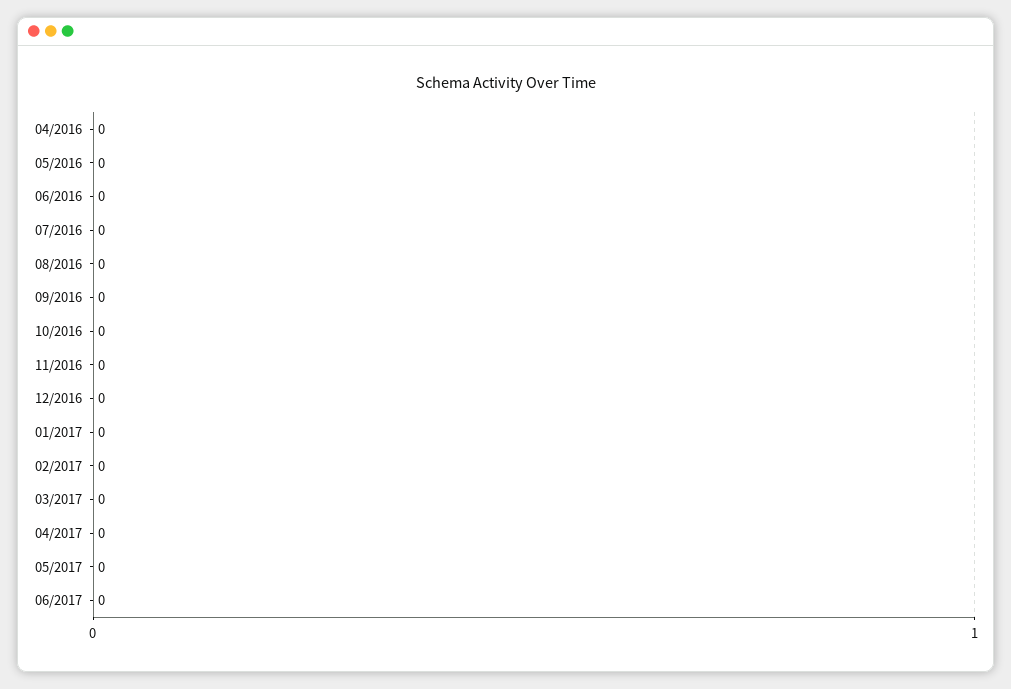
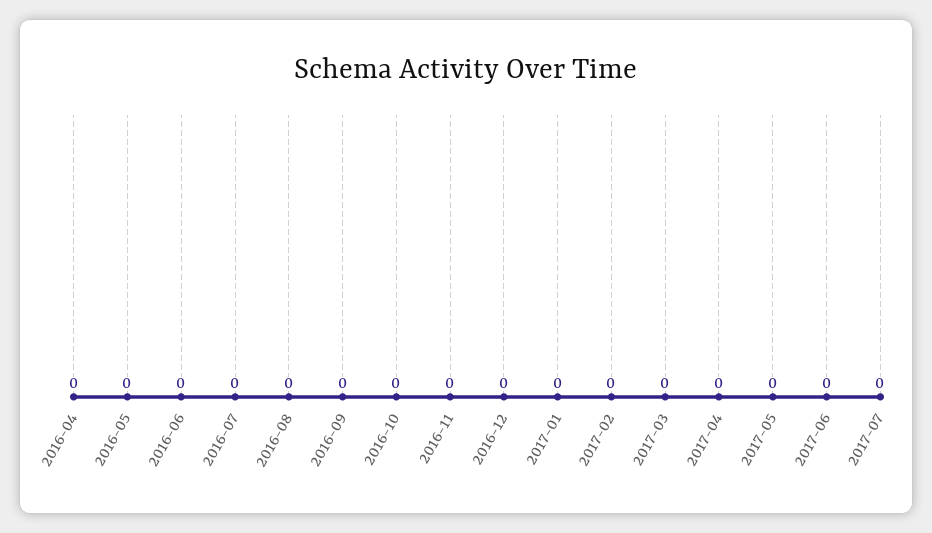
2017-07: none -> 0

